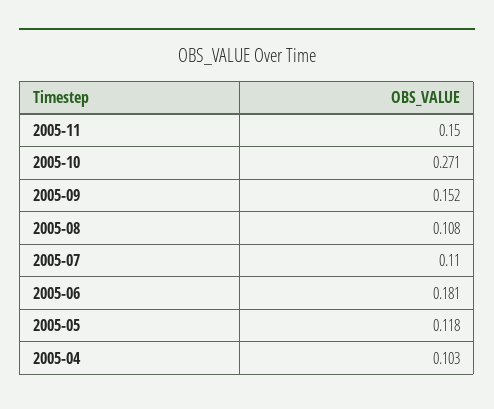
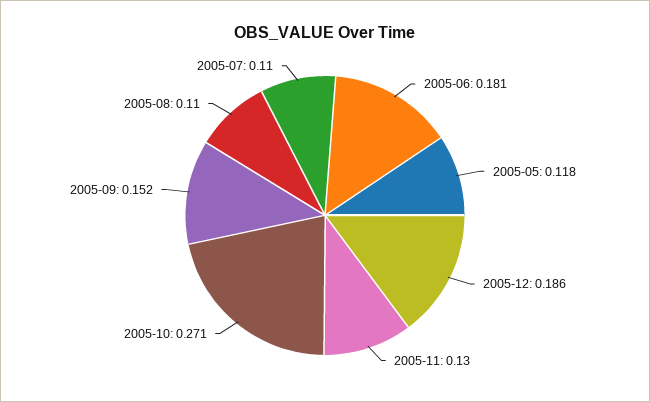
2005-11: 0.15 -> 0.13
2005-08: 0.108 -> 0.11
2005-04: 0.103 -> none
2005-12: none -> 0.186

